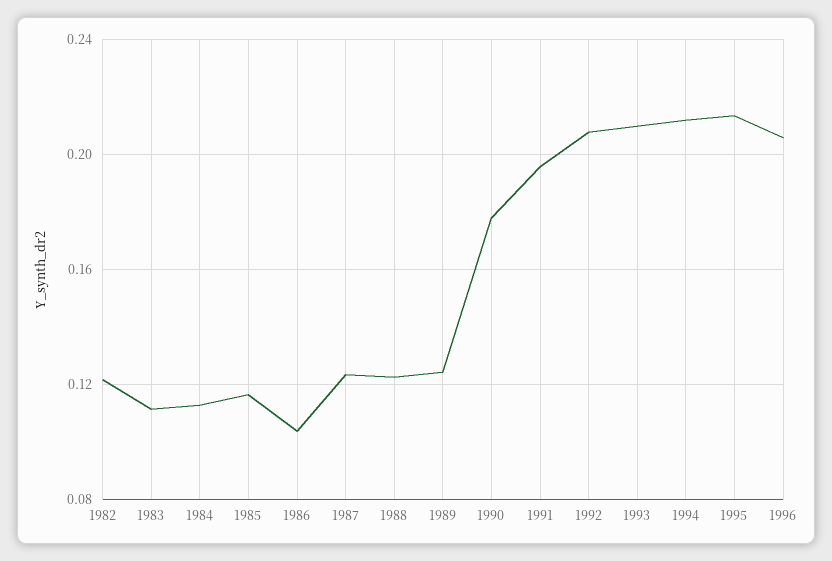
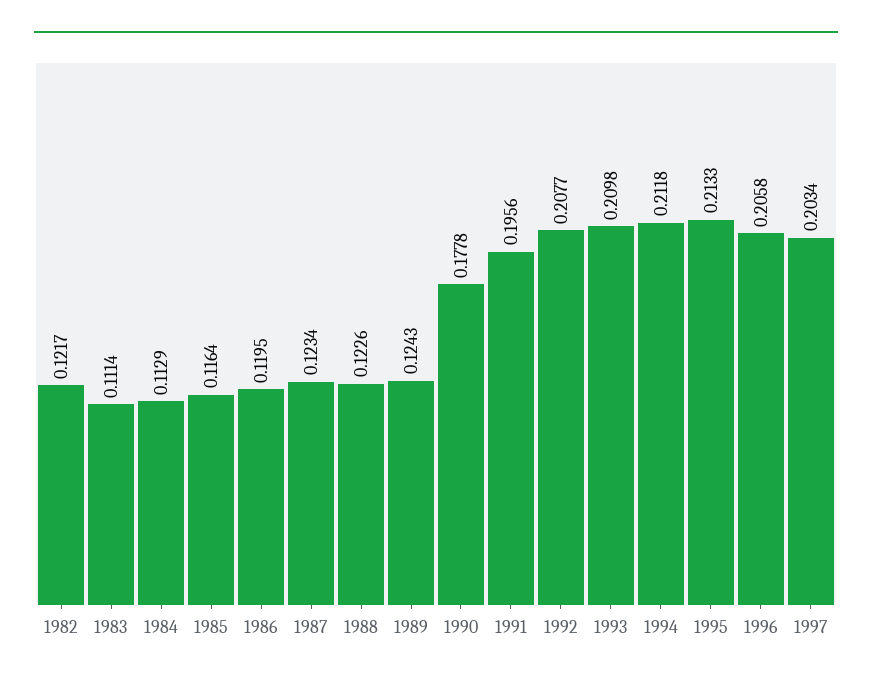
1986: 0.105 -> 0.1195
1997: none -> 0.2034

